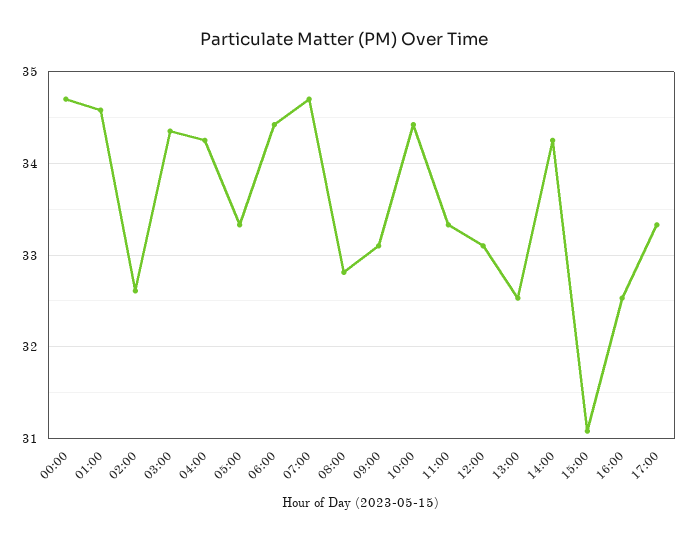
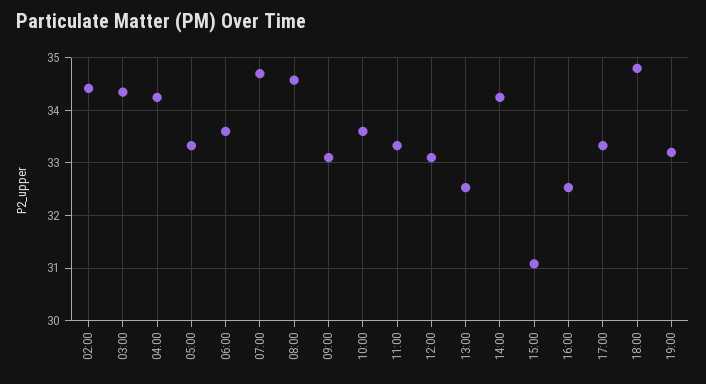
00:00: 34.7 -> none
01:00: 34.6 -> none
02:00: 32.6 -> 34.4
06:00: 34.4 -> 33.6
08:00: 32.8 -> 34.6
10:00: 34.4 -> 33.6
18:00: none -> 34.8
19:00: none -> 33.2

